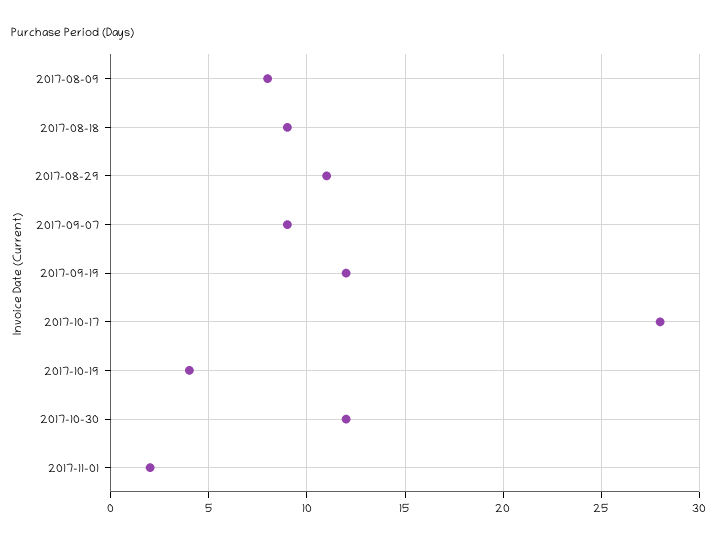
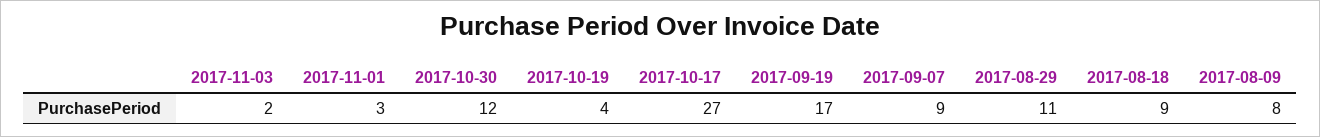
2017-09-19: 12 -> 17
2017-10-17: 28 -> 27
2017-11-01: 2 -> 3
2017-11-03: none -> 2

